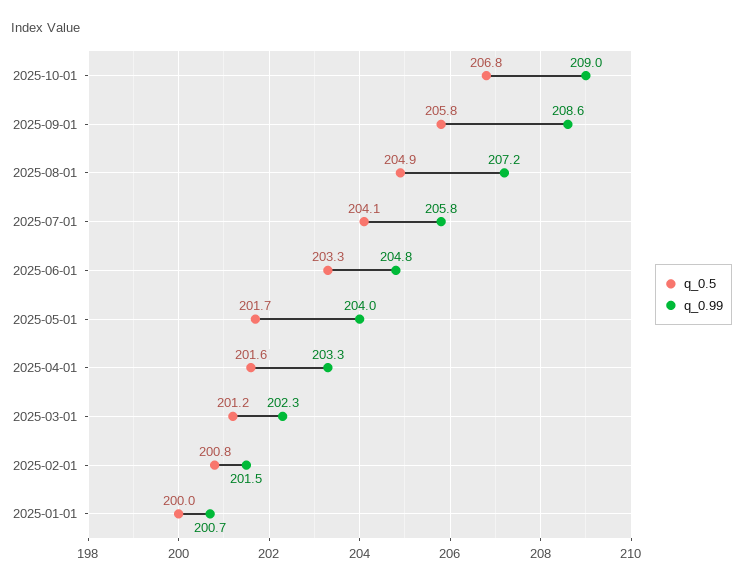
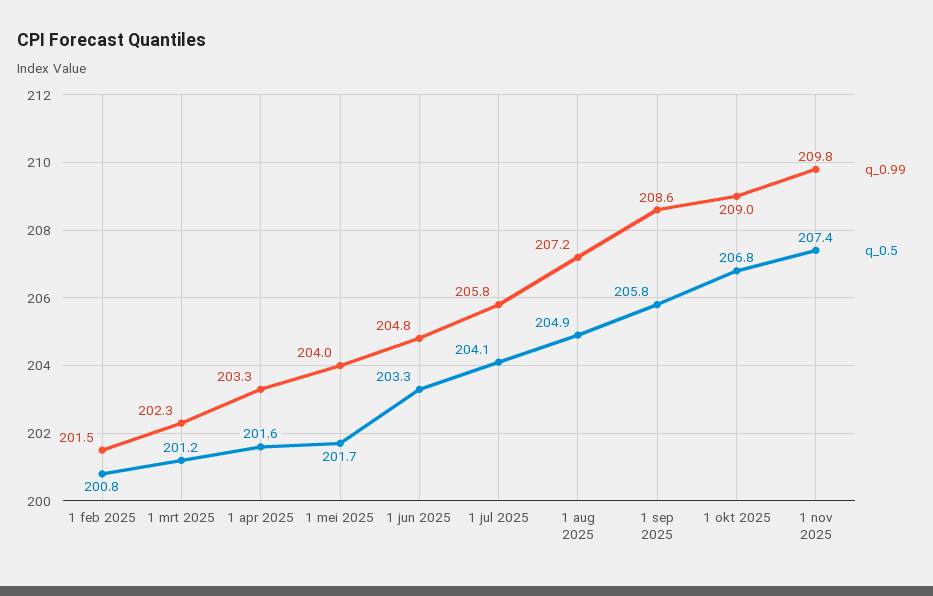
q_0.5, 2025-01-01: 200 -> none
q_0.99, 2025-01-01: 200.7 -> none
q_0.99, 1 nov 2025: none -> 209.8
q_0.5, 1 nov 2025: none -> 207.4

